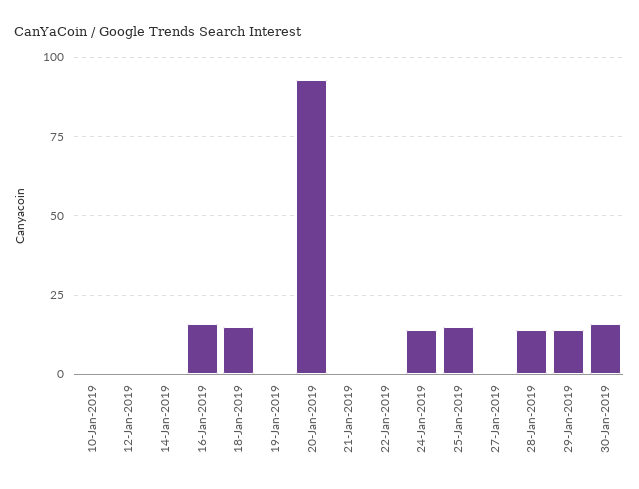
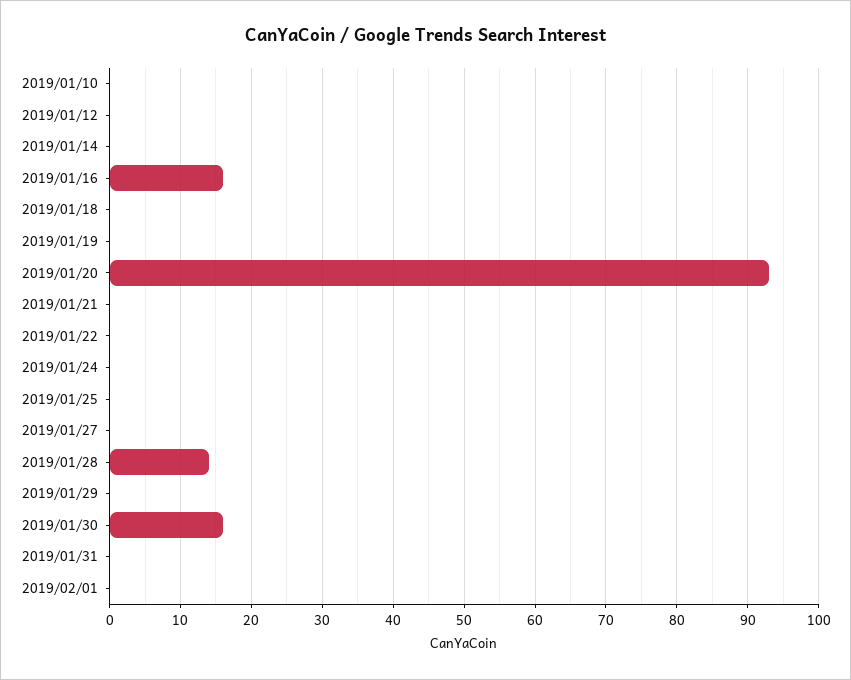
18-Jan-2019: 15 -> 0
24-Jan-2019: 15 -> 0
25-Jan-2019: 15 -> 0
29-Jan-2019: 15 -> 0
2019/01/31: none -> 0
2019/02/01: none -> 0

